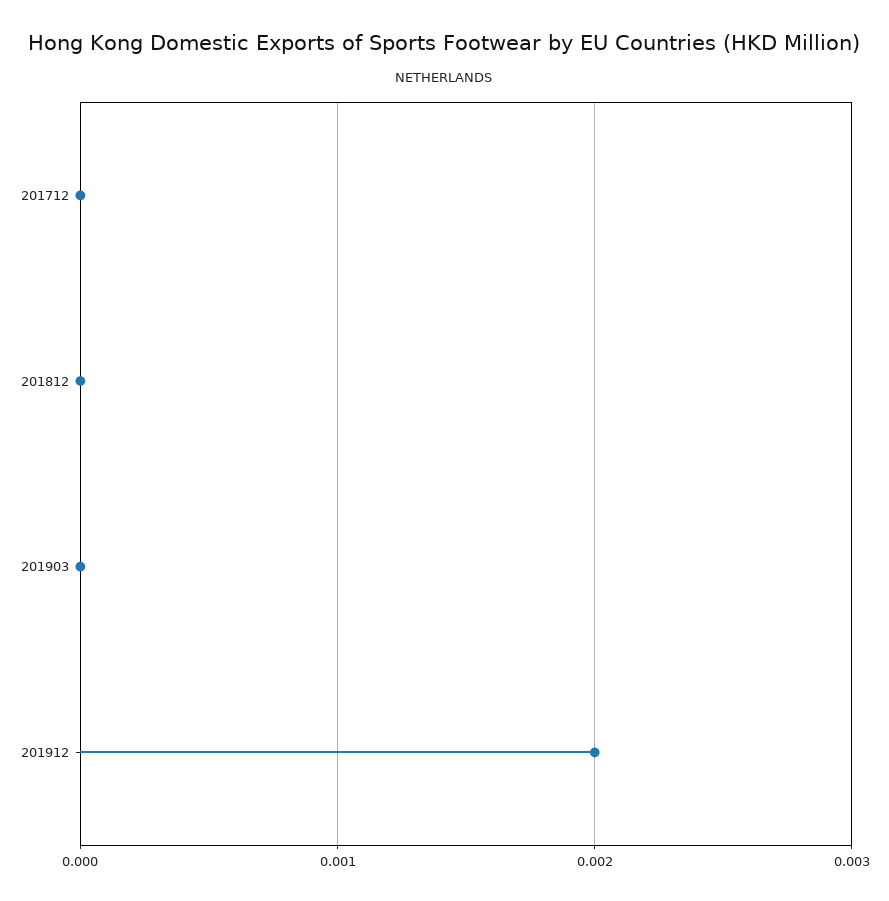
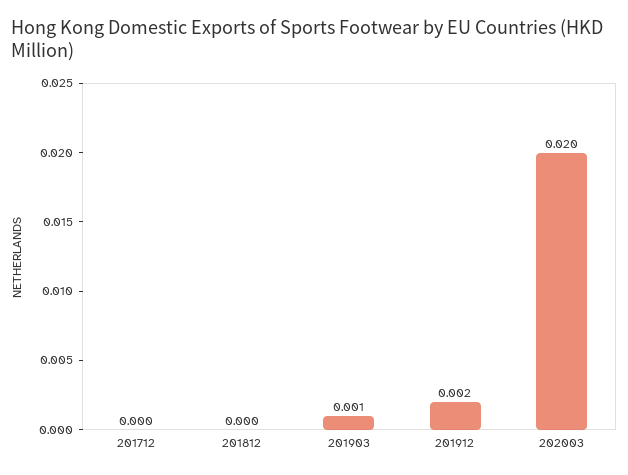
201903: 0 -> 0.001
202003: none -> 0.02

